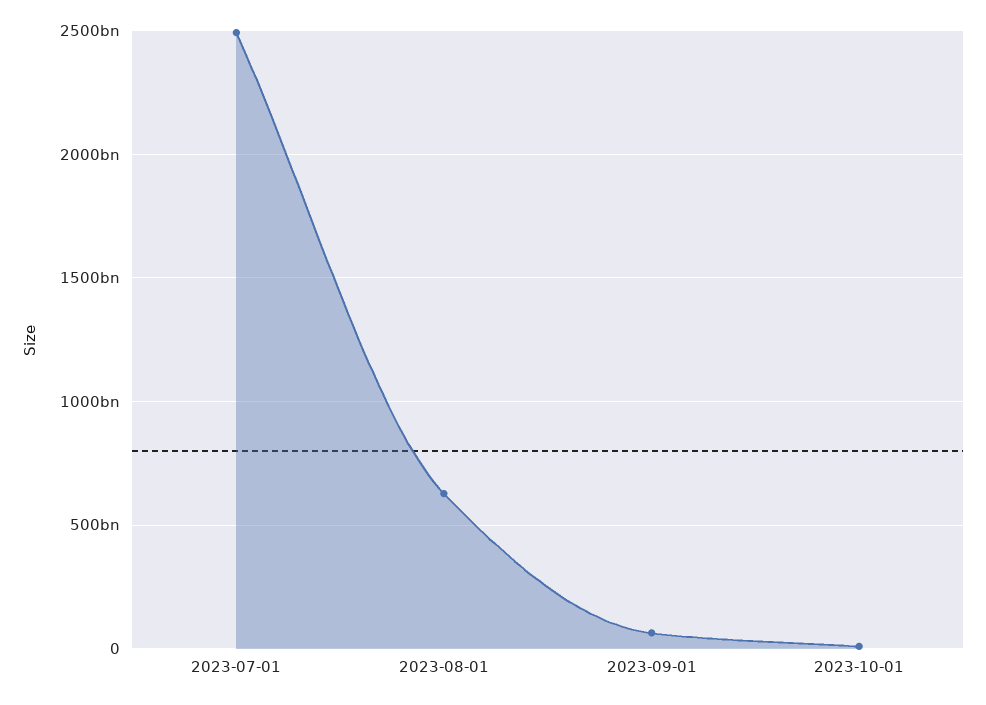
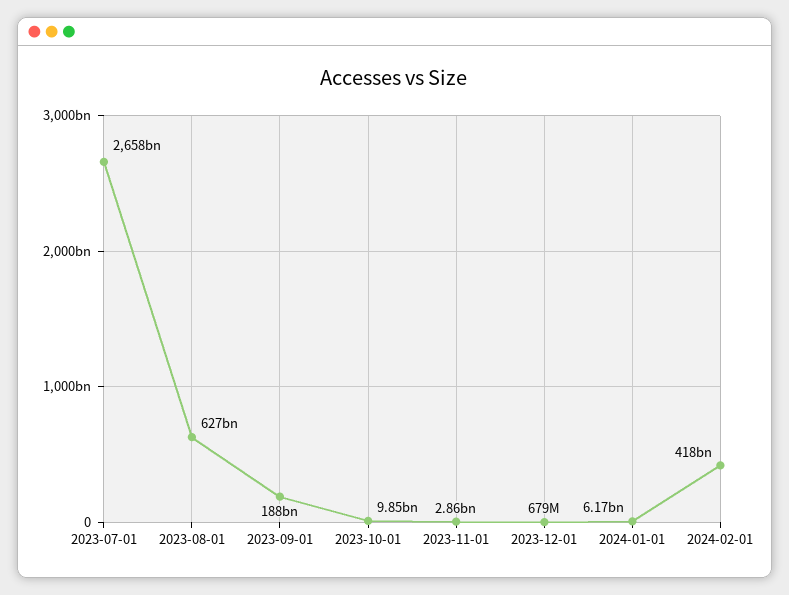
2023-07-01: 2500000000000 -> 2658000000000
2023-09-01: 50000000000 -> 188000000000
2023-11-01: none -> 2860000000
2023-12-01: none -> 679000000
2024-01-01: none -> 6170000000
2024-02-01: none -> 418000000000

